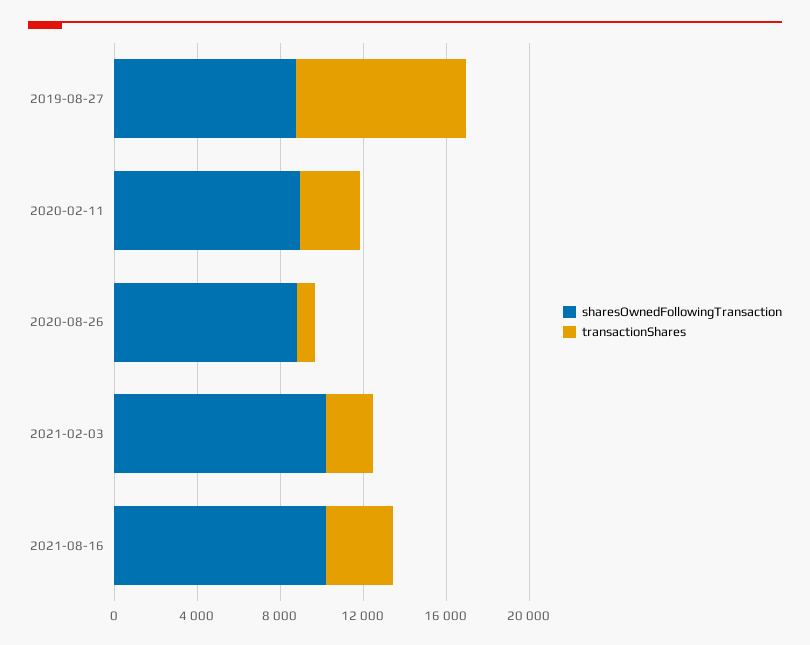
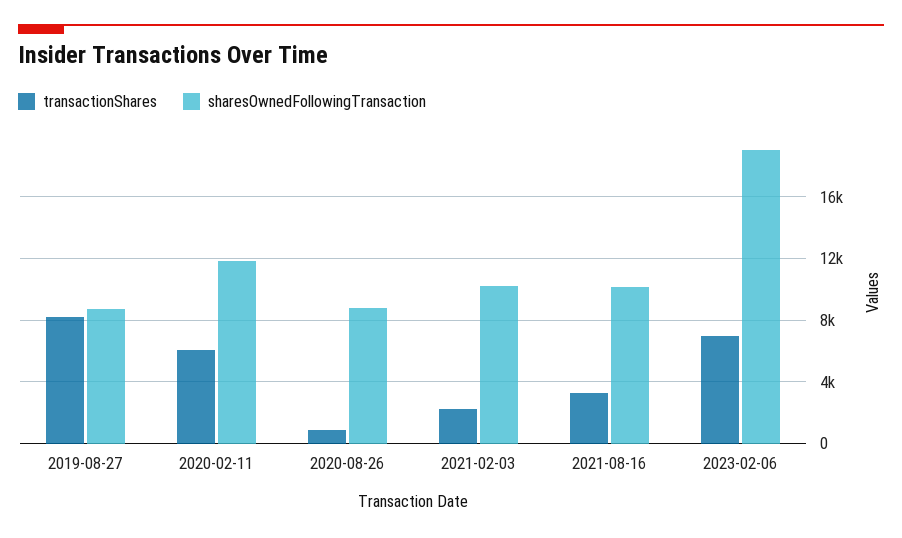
sharesOwnedFollowingTransaction, 2020-02-11: 9000 -> 12000
transactionShares, 2020-02-11: 3000 -> 6000
transactionShares, 2023-02-06: none -> 7000
sharesOwnedFollowingTransaction, 2023-02-06: none -> 19000

